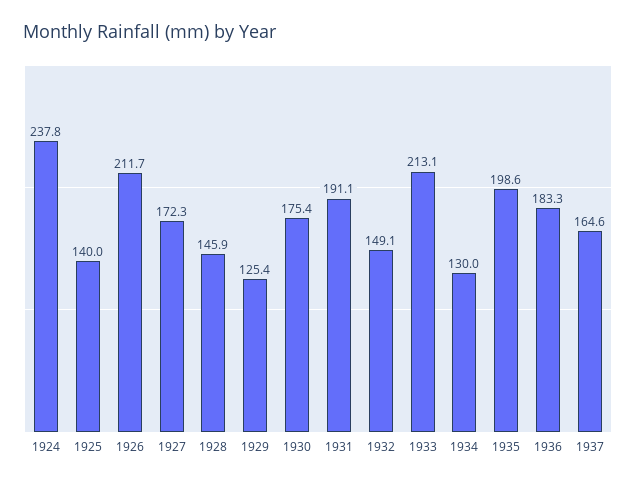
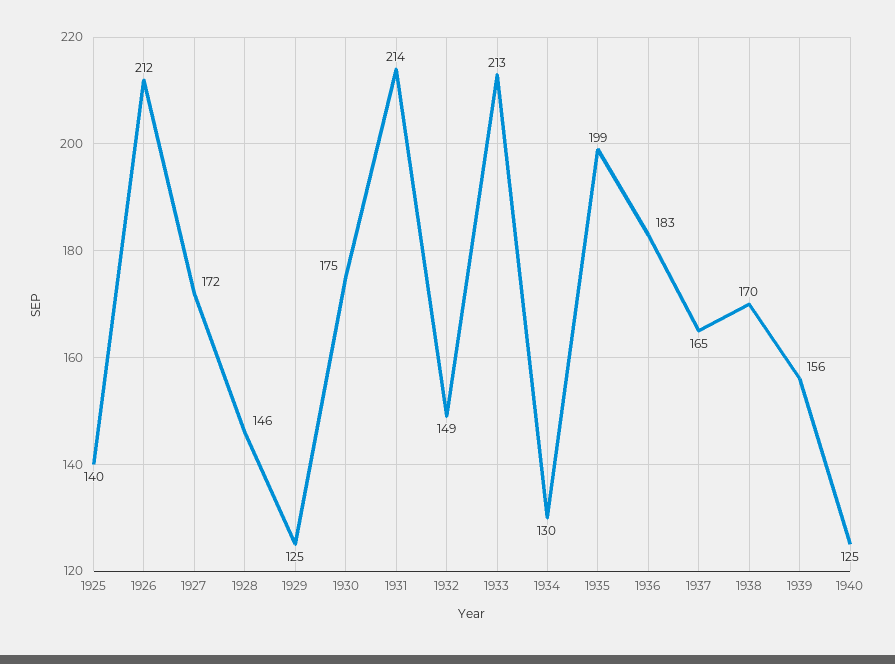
1924: 237.8 -> none
1931: 191.1 -> 214
1938: none -> 170
1939: none -> 156
1940: none -> 125

